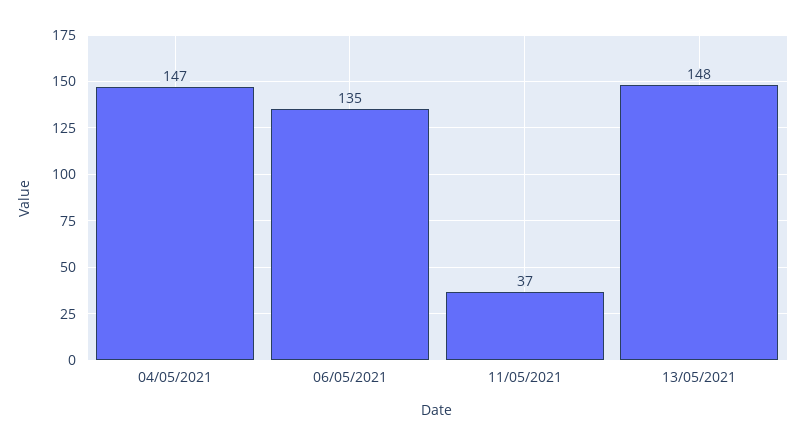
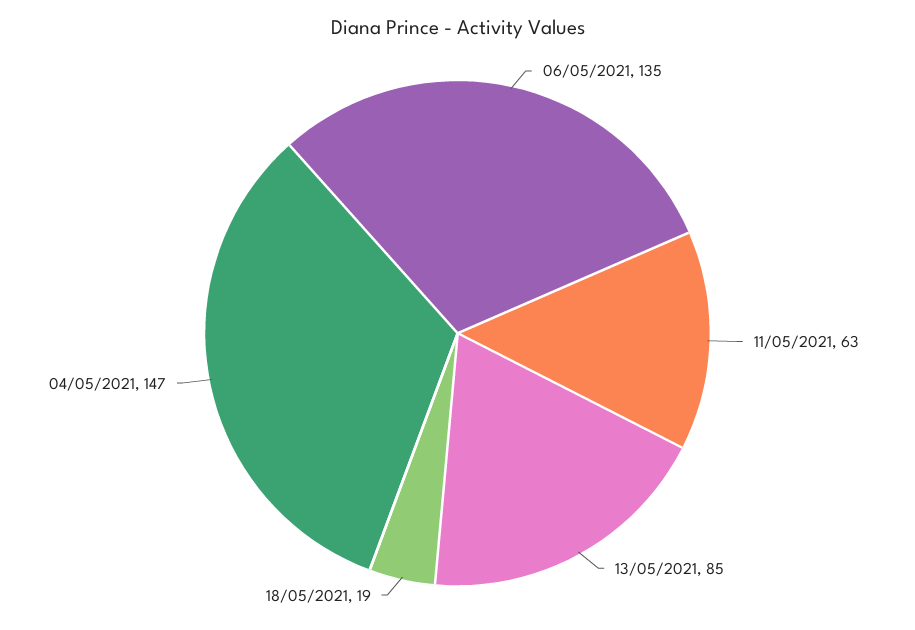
11/05/2021: 37 -> 63
13/05/2021: 148 -> 85
18/05/2021: none -> 19

